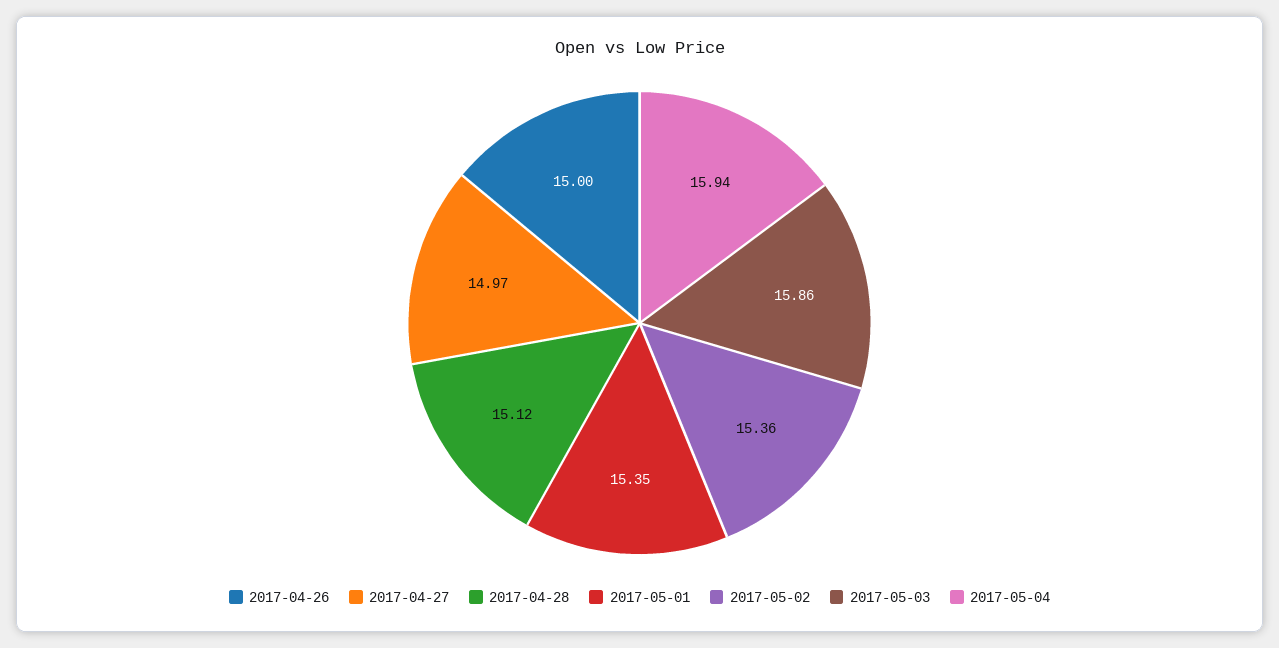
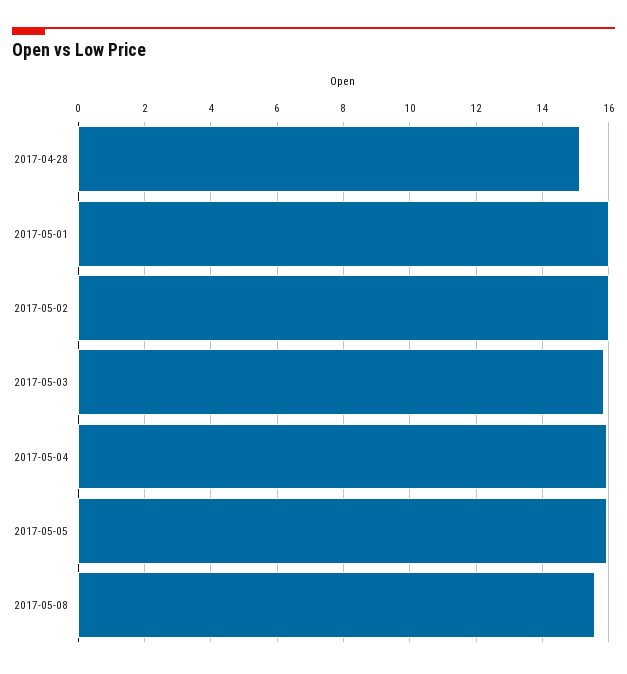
2017-04-26: 15 -> none
2017-04-27: 14.97 -> none
2017-05-01: 15.35 -> 16
2017-05-02: 15.36 -> 16
2017-05-05: none -> 16
2017-05-08: none -> 15.6

